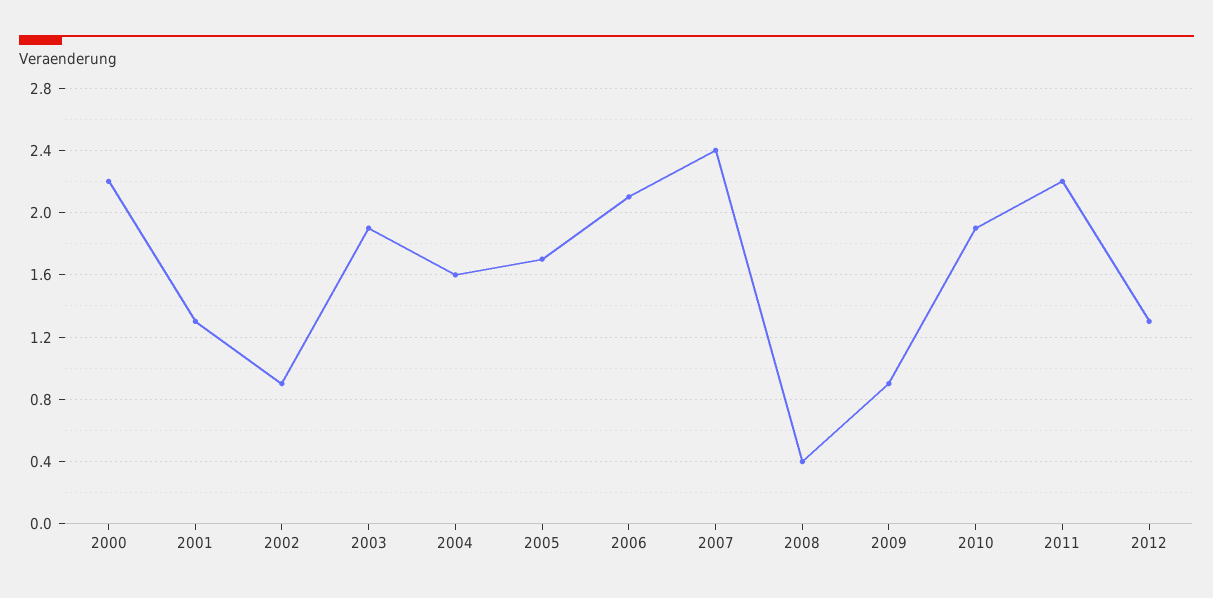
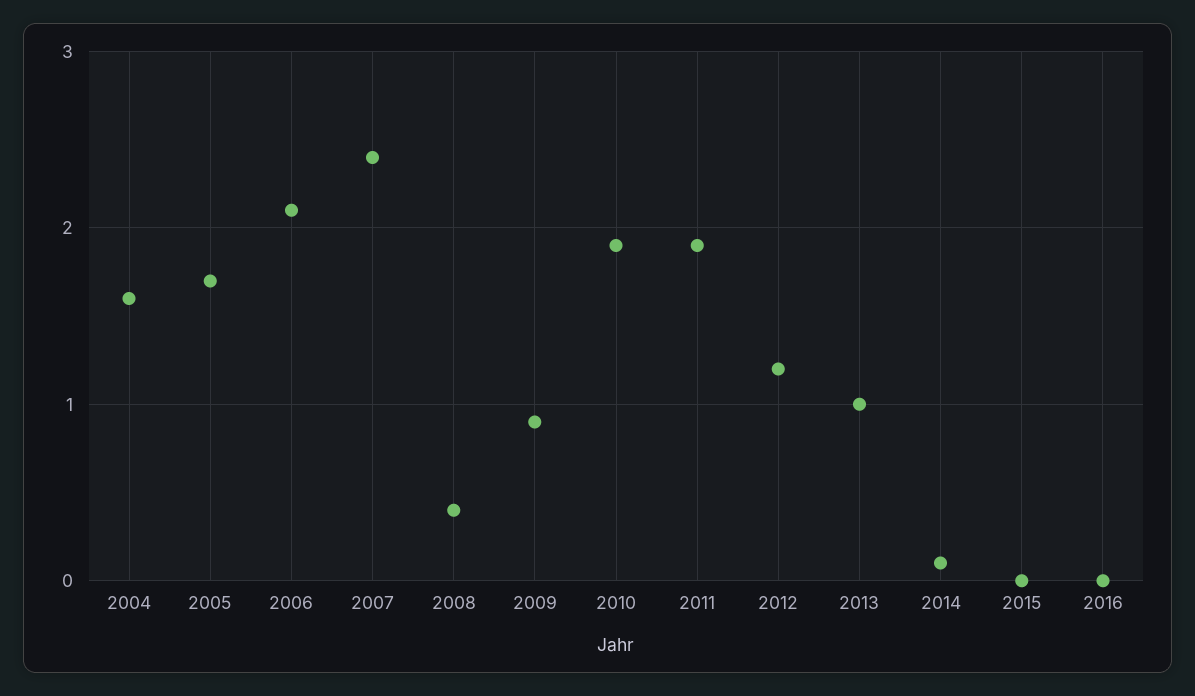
2000: 2.2 -> none
2001: 1.3 -> none
2002: 0.9 -> none
2003: 1.9 -> none
2011: 2.2 -> 1.9
2012: 1.3 -> 1.2
2013: none -> 1
2014: none -> 0.1
2015: none -> 0
2016: none -> 0

